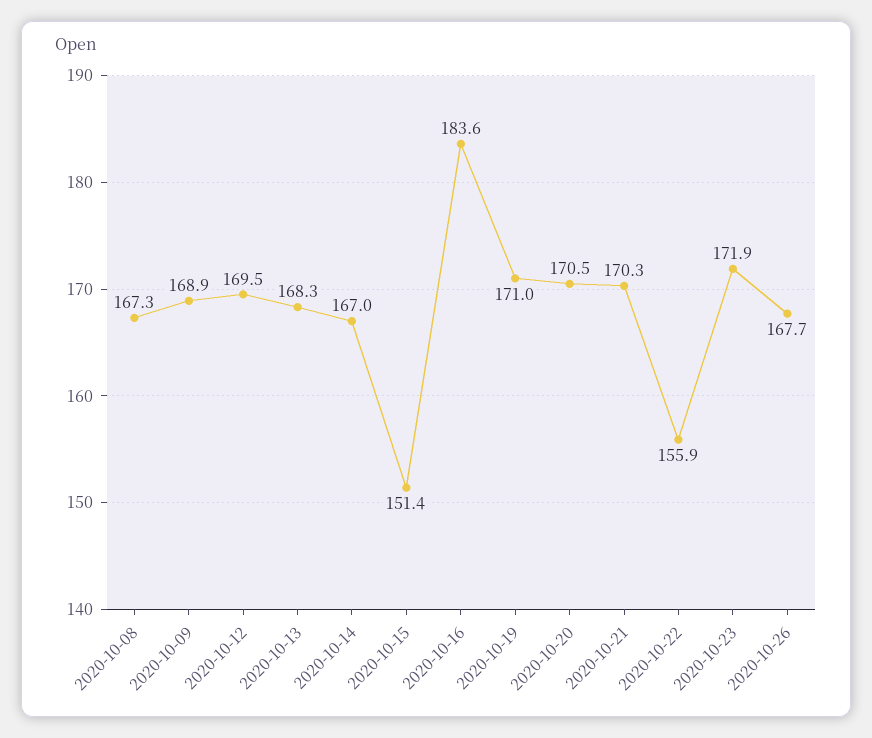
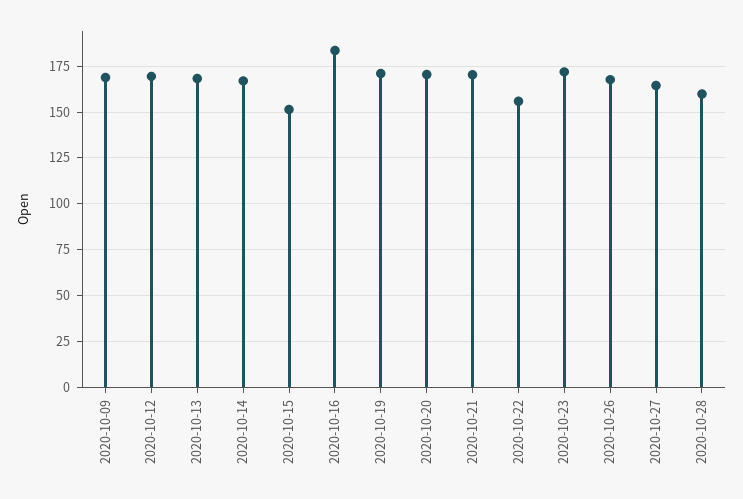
2020-10-08: 167.3 -> none
2020-10-27: none -> 165
2020-10-28: none -> 160

